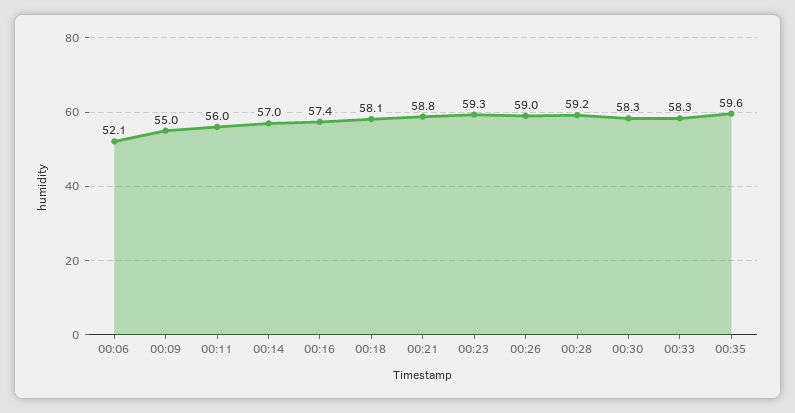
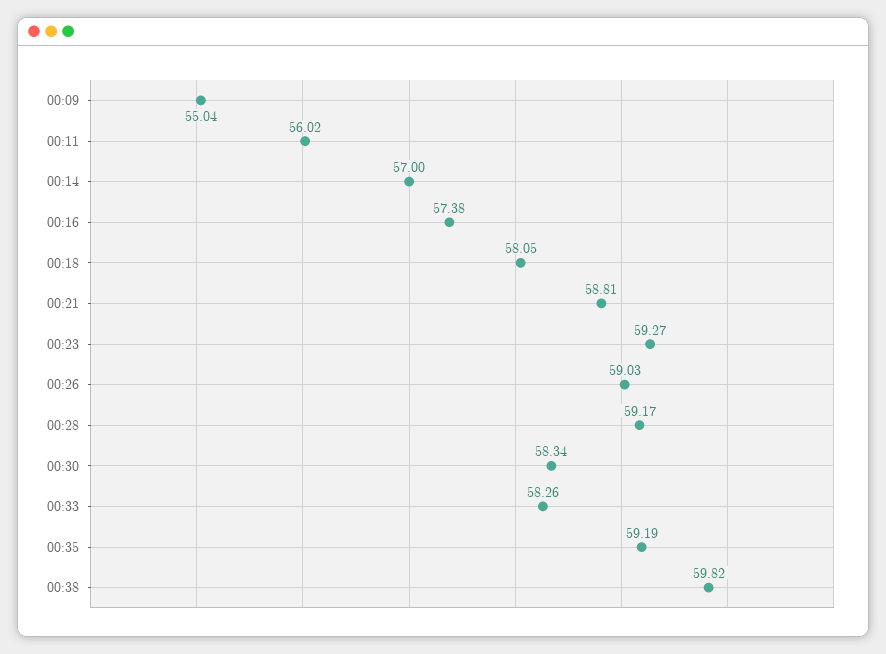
00:06: 52.1 -> none
00:35: 59.6 -> 59.19
00:38: none -> 59.82

